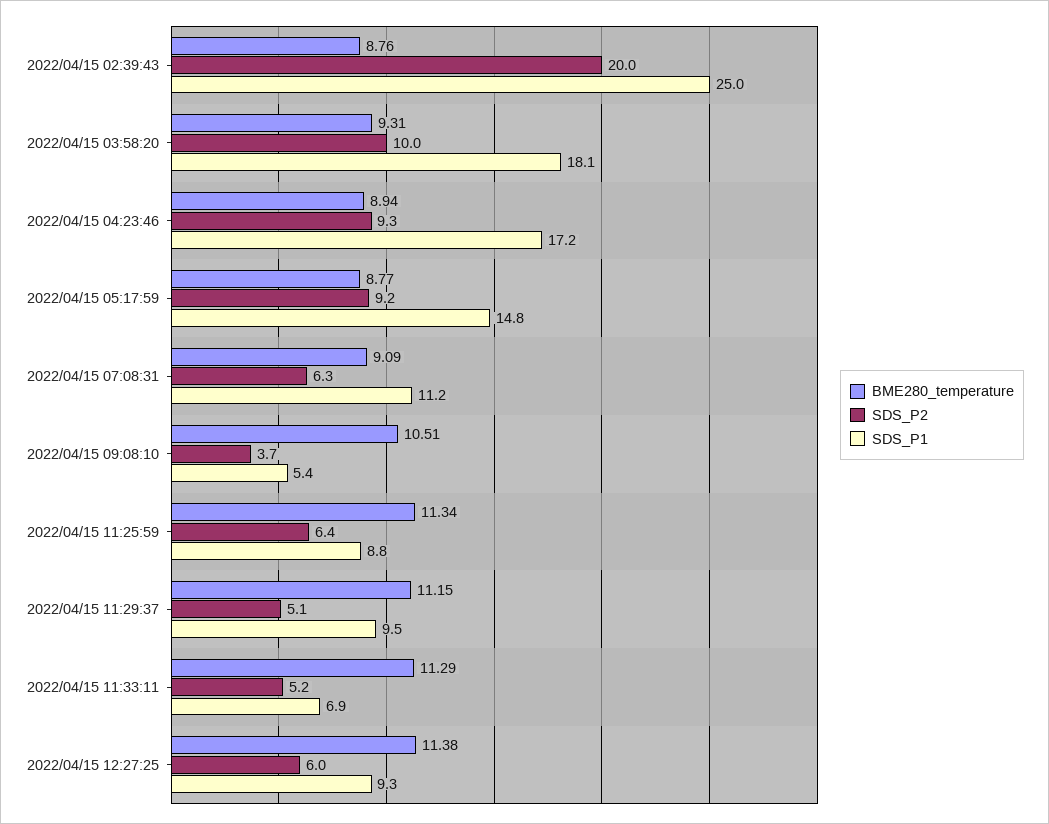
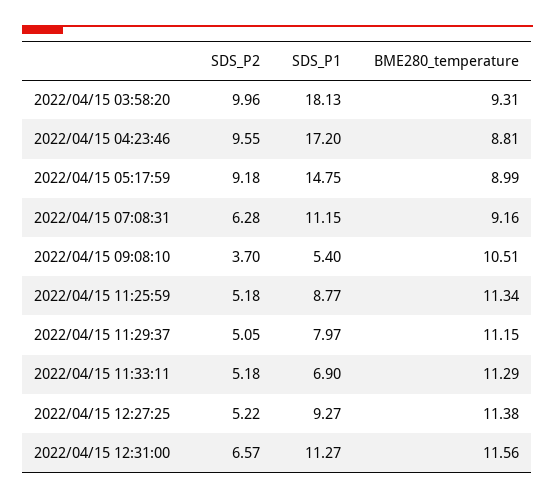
BME280_temperature, 2022/04/15 02:39:43: 8.76 -> none
SDS_P2, 2022/04/15 02:39:43: 20 -> none
SDS_P1, 2022/04/15 02:39:43: 25 -> none
BME280_temperature, 2022/04/15 04:23:46: 8.94 -> 8.81
SDS_P2, 2022/04/15 04:23:46: 9.3 -> 9.55
BME280_temperature, 2022/04/15 05:17:59: 8.77 -> 8.99
BME280_temperature, 2022/04/15 07:08:31: 9.09 -> 9.16
SDS_P2, 2022/04/15 11:25:59: 6.4 -> 5.18
SDS_P1, 2022/04/15 11:29:37: 9.5 -> 7.97
SDS_P2, 2022/04/15 12:27:25: 6 -> 5.22
SDS_P2, 2022/04/15 12:31:00: none -> 6.57
SDS_P1, 2022/04/15 12:31:00: none -> 11.27
BME280_temperature, 2022/04/15 12:31:00: none -> 11.56

